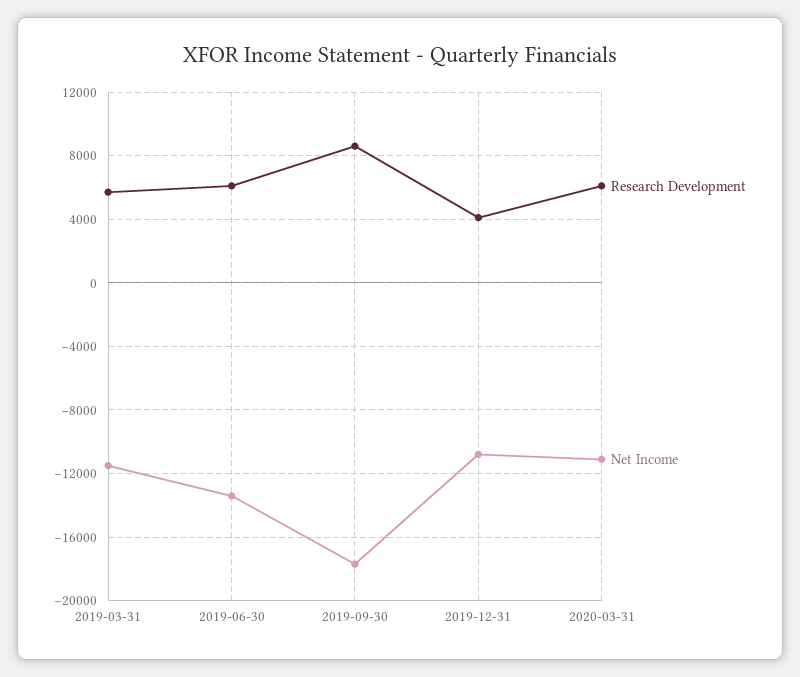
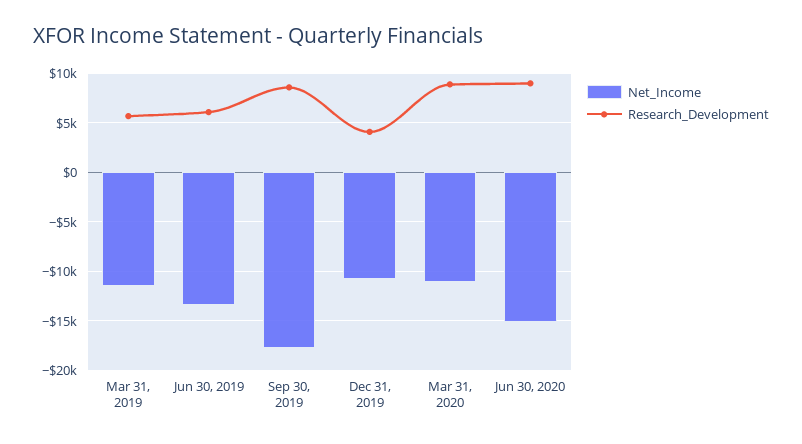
Research Development, 2020-03-31: 6000 -> 9000
Net Income, Jun 30, 2020: none -> -15000
Research Development, Jun 30, 2020: none -> 9000

